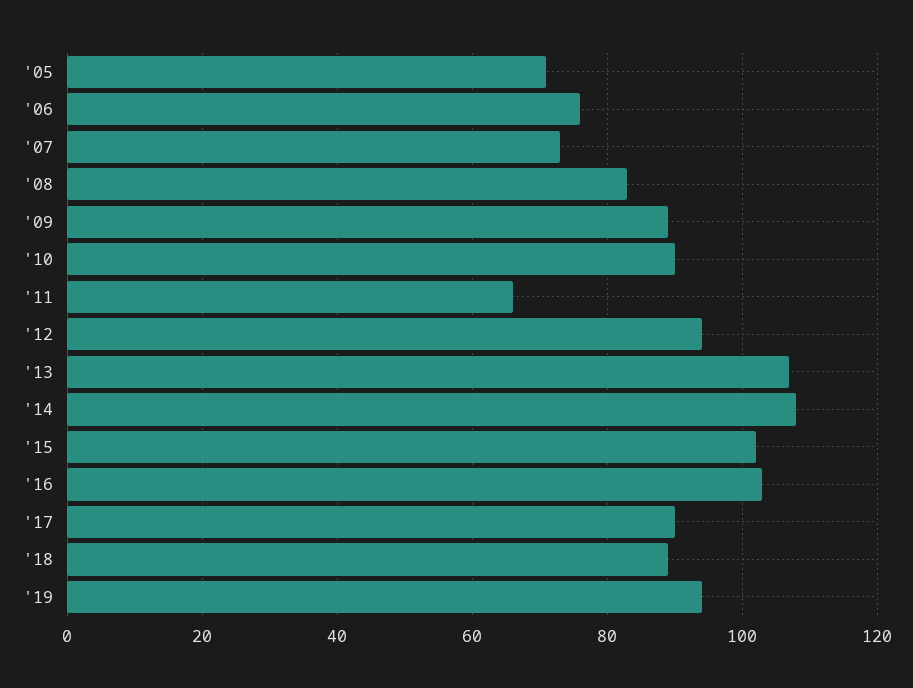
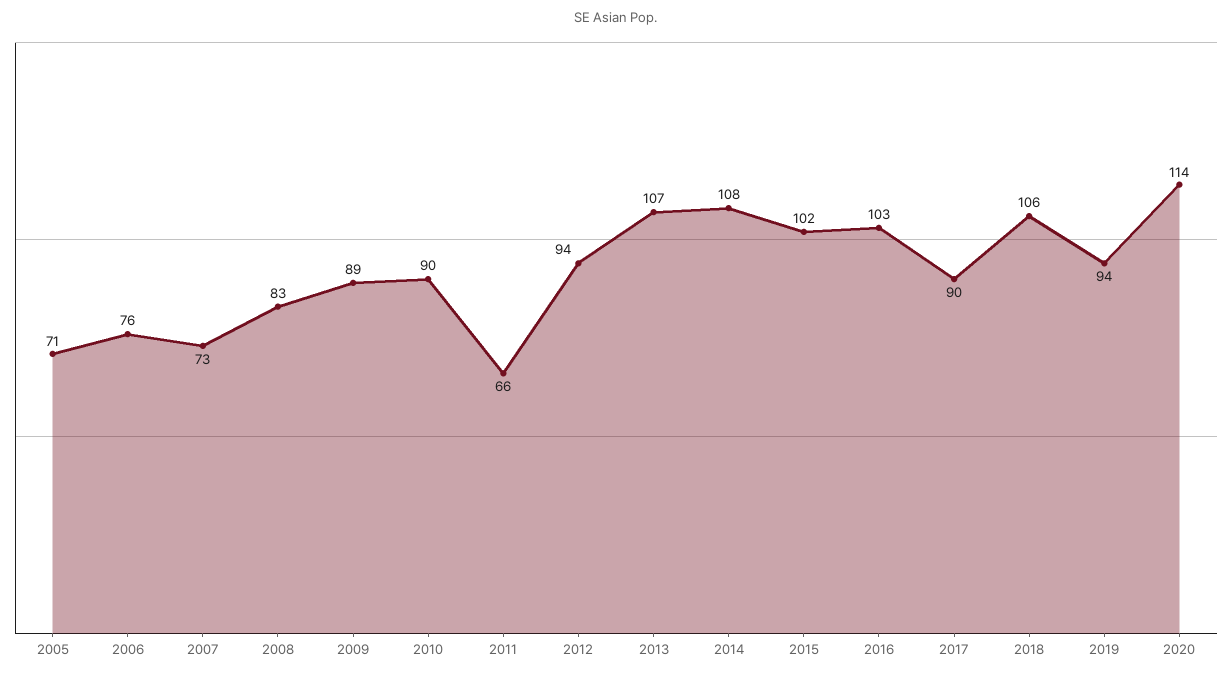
'18: 90 -> 106
2020: none -> 114

